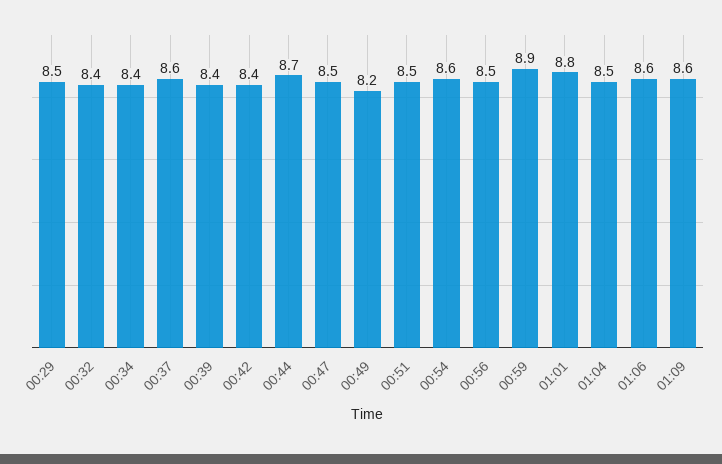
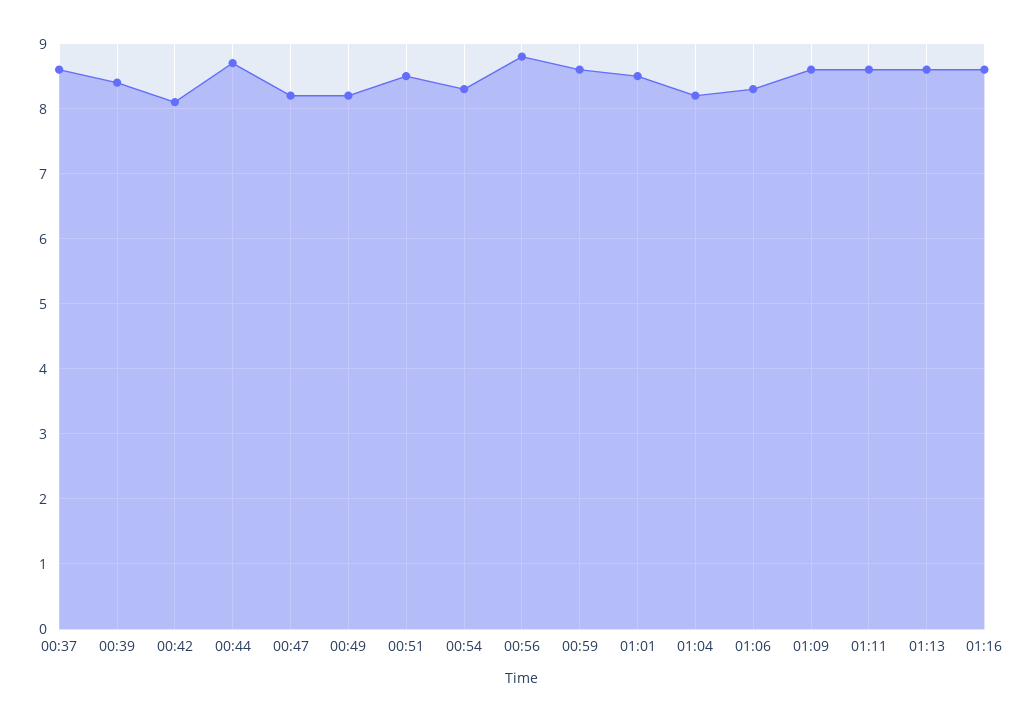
00:29: 8.5 -> none
00:32: 8.4 -> none
00:34: 8.4 -> none
00:42: 8.4 -> 8.1
00:47: 8.5 -> 8.2
00:54: 8.6 -> 8.3
00:56: 8.5 -> 8.8
00:59: 8.9 -> 8.6
01:01: 8.8 -> 8.5
01:04: 8.5 -> 8.2
01:06: 8.6 -> 8.3
01:11: none -> 8.6
01:13: none -> 8.6
01:16: none -> 8.6

